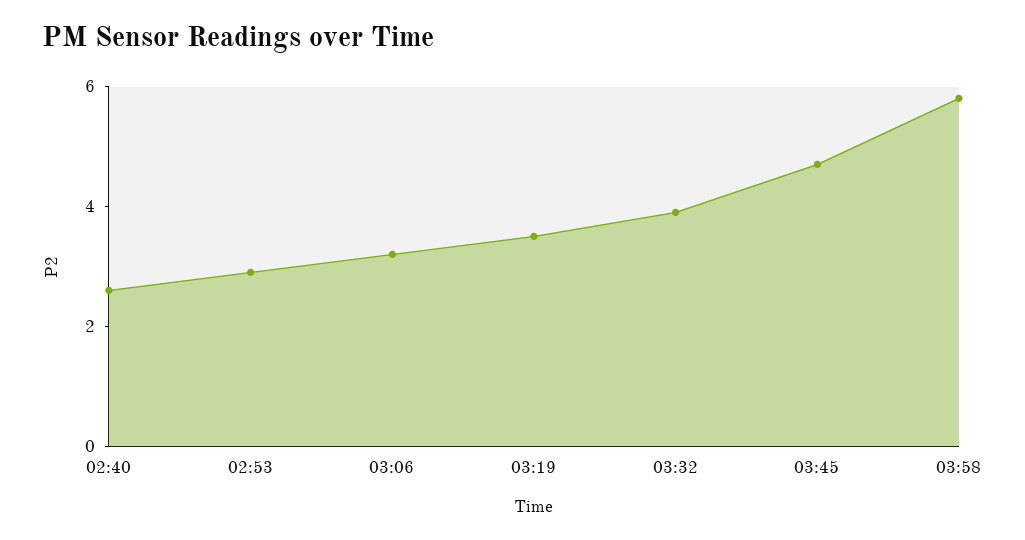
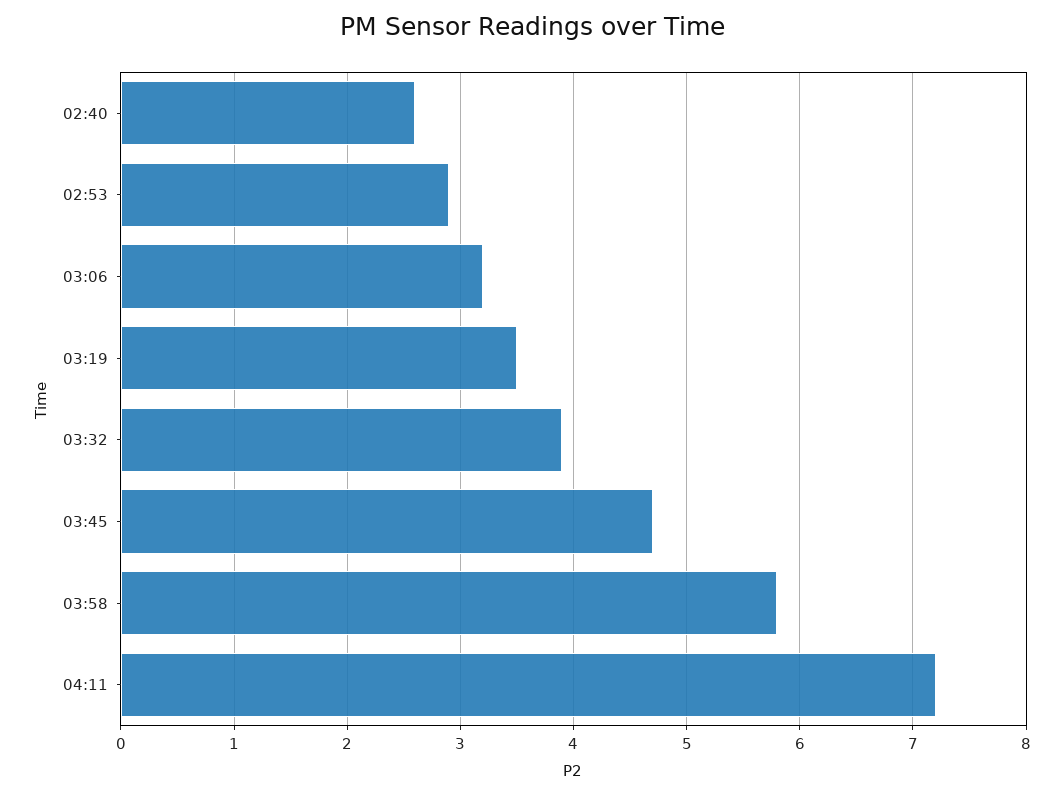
04:11: none -> 7.2

